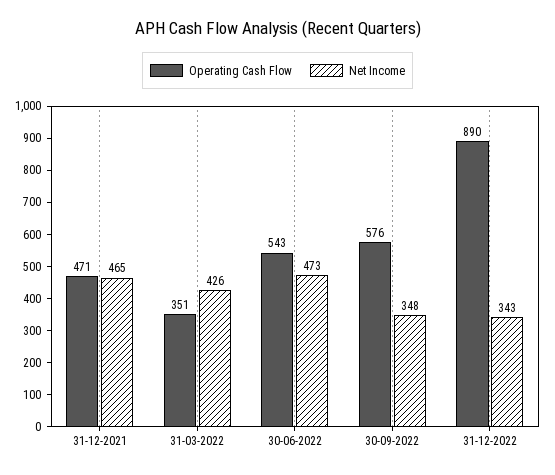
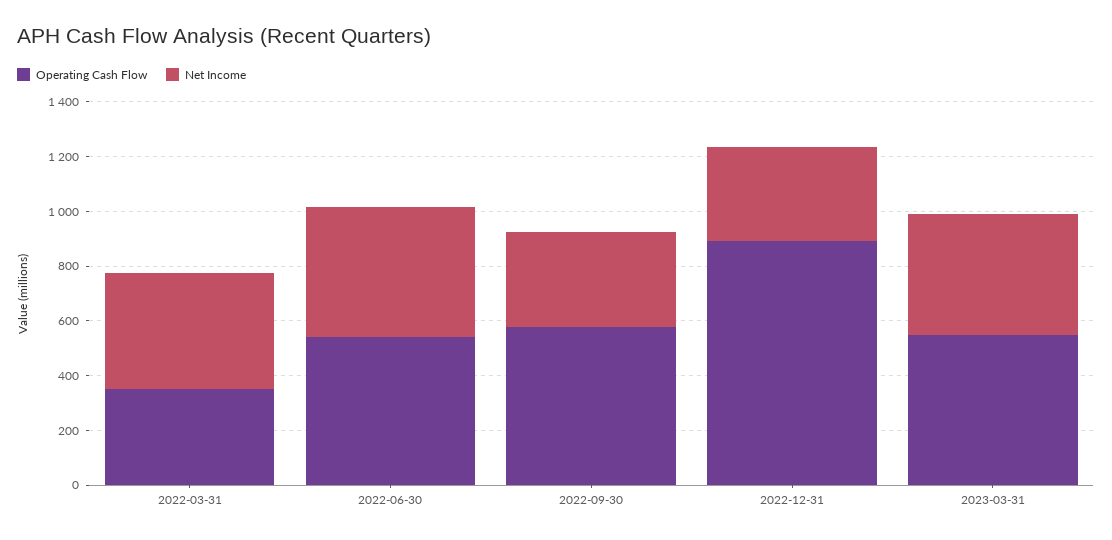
Operating Cash Flow, 31-12-2021: 471 -> none
Net Income, 31-12-2021: 465 -> none
Operating Cash Flow, 2023-03-31: none -> 550
Net Income, 2023-03-31: none -> 450

